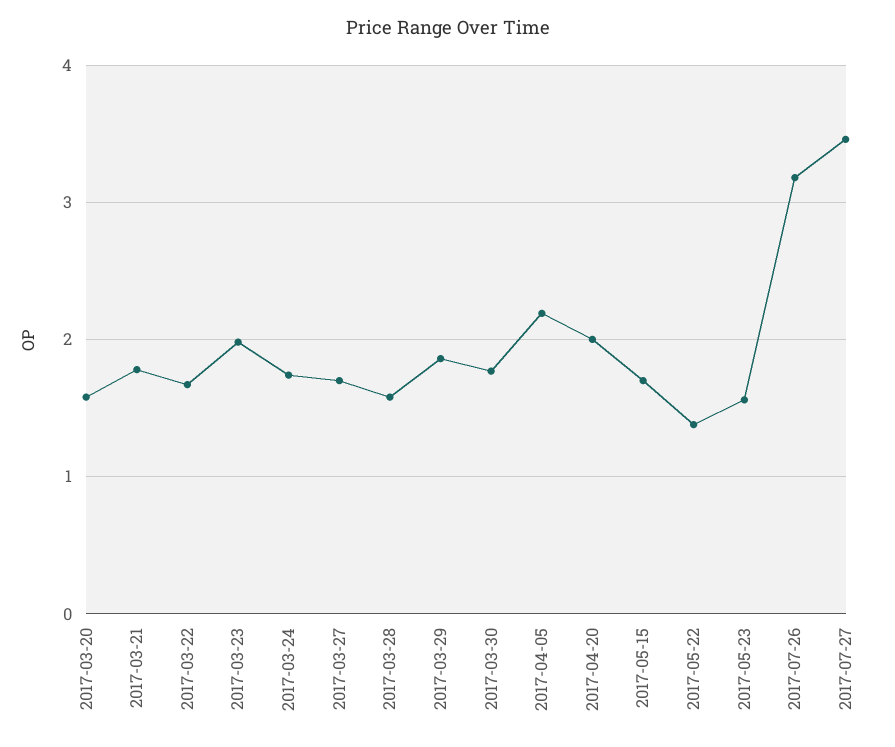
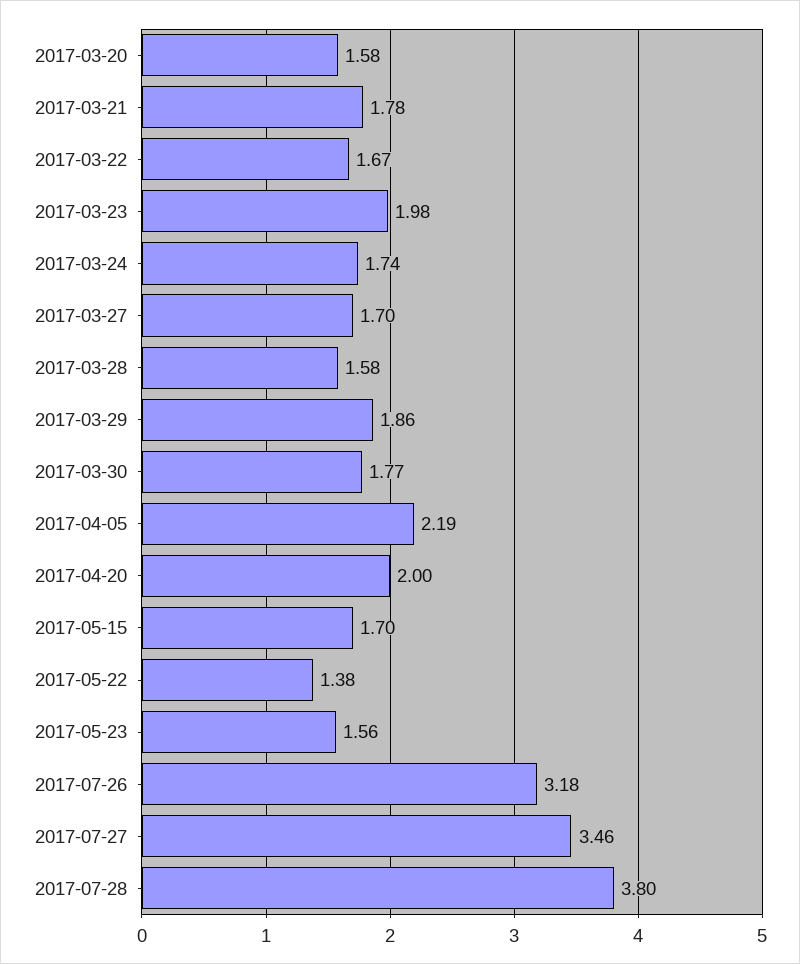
2017-07-28: none -> 3.8

